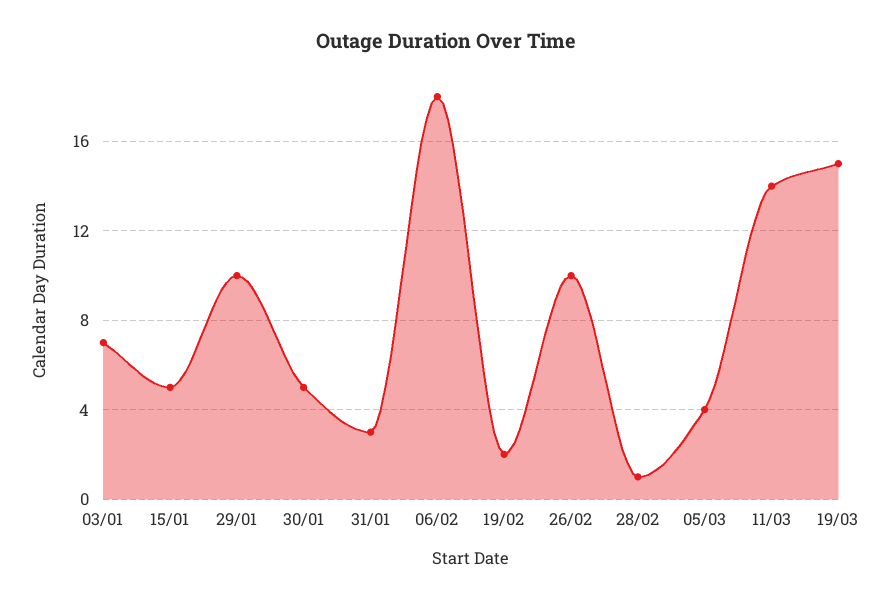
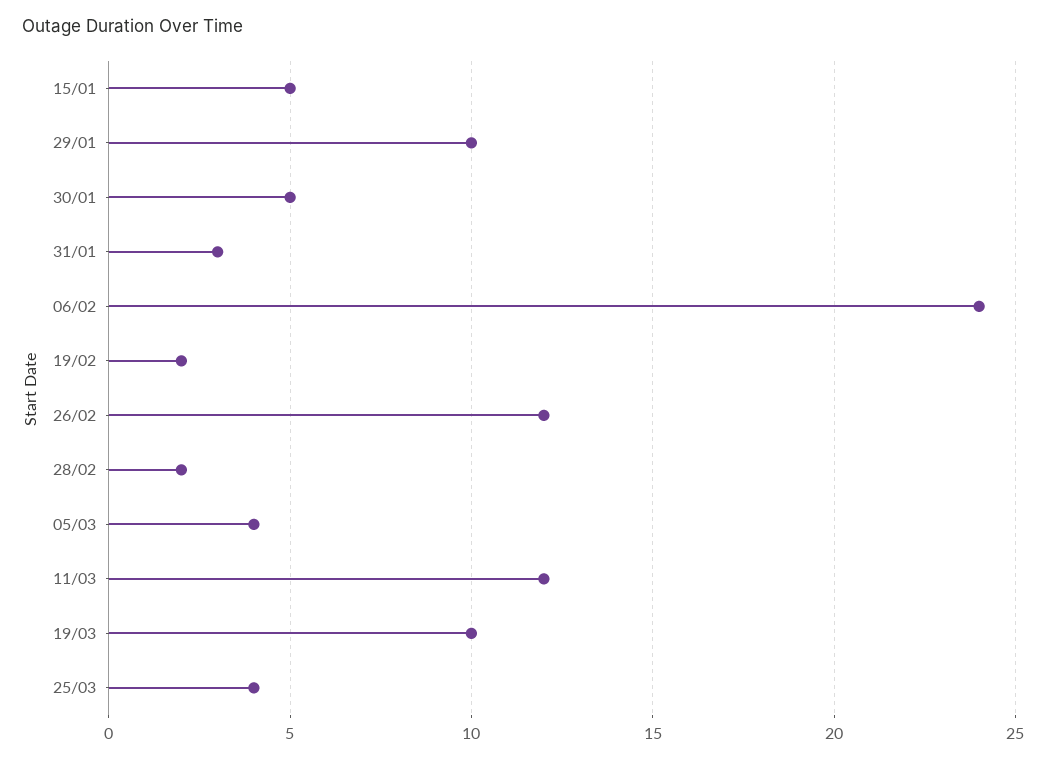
03/01: 7 -> none
06/02: 18 -> 24
26/02: 10 -> 12
28/02: 1 -> 2
11/03: 14 -> 12
19/03: 15 -> 10
25/03: none -> 4

